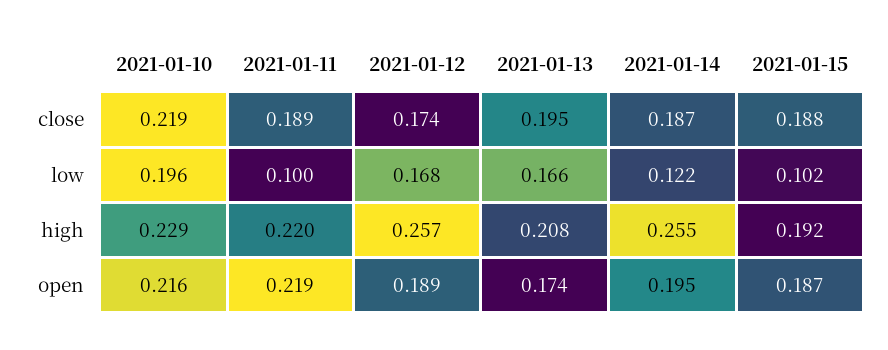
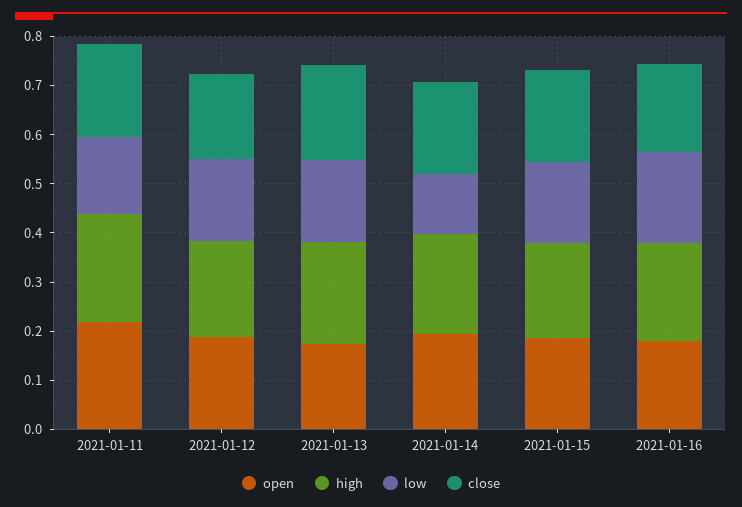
close, 2021-01-10: 0.219 -> none
low, 2021-01-10: 0.196 -> none
low, 2021-01-11: 0.1 -> 0.16
low, 2021-01-15: 0.102 -> 0.16
high, 2021-01-10: 0.229 -> none
high, 2021-01-12: 0.257 -> 0.2
high, 2021-01-14: 0.255 -> 0.2
open, 2021-01-10: 0.216 -> none
open, 2021-01-16: none -> 0.18
high, 2021-01-16: none -> 0.2
low, 2021-01-16: none -> 0.18
close, 2021-01-16: none -> 0.18

